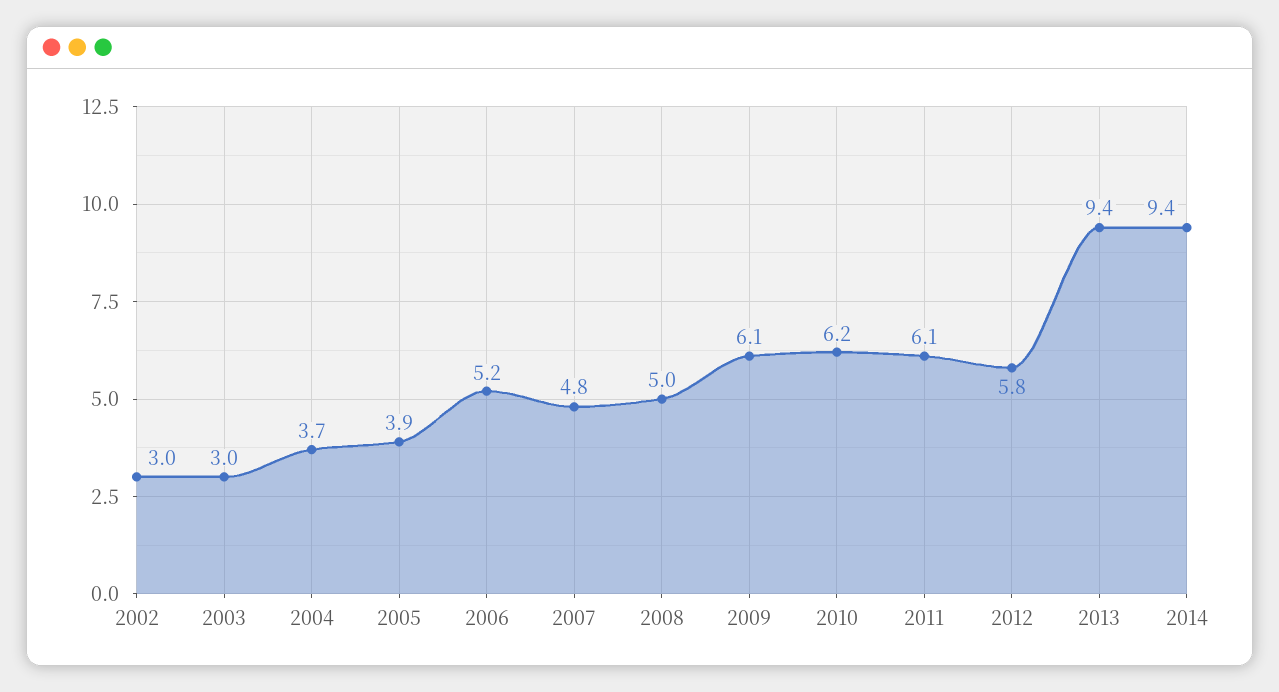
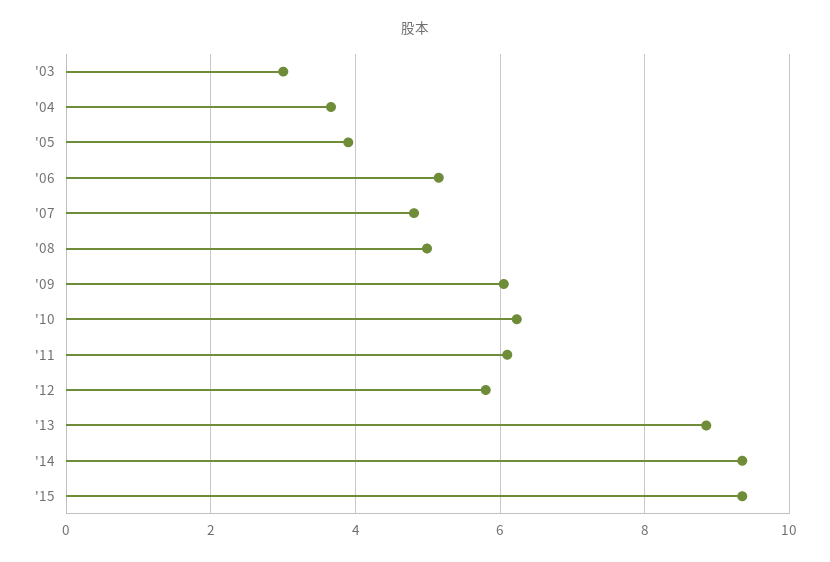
2002: 3 -> none
2013: 9.4 -> 8.8
'15: none -> 9.4

